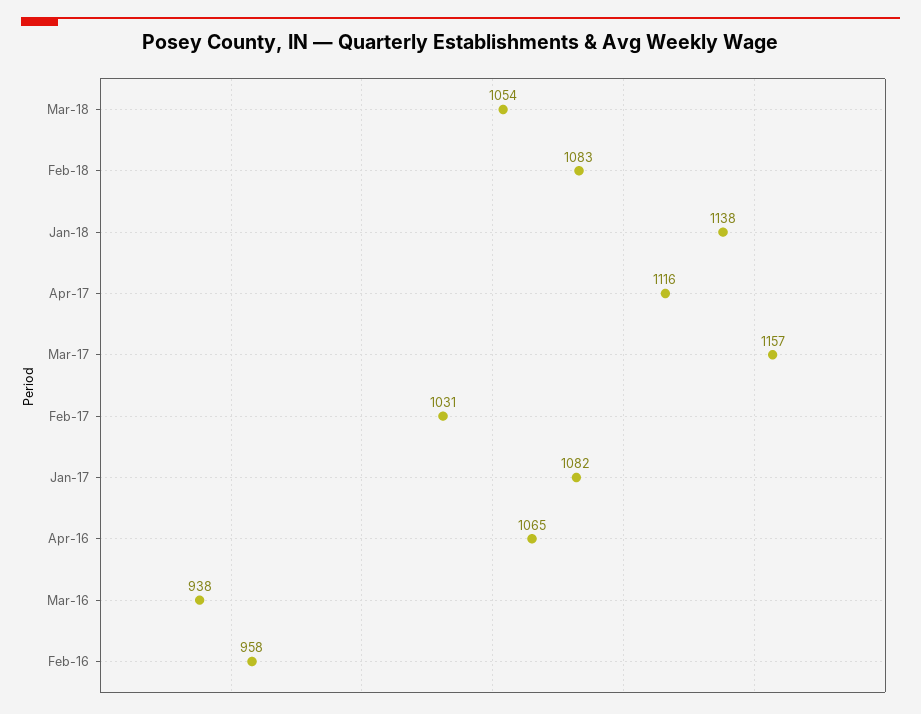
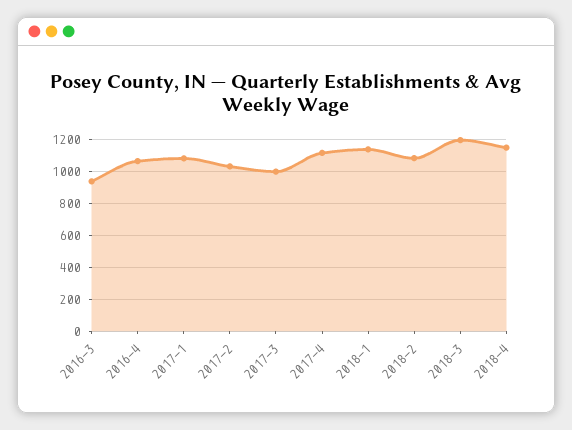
Mar-18: 1054 -> 1200
Mar-17: 1157 -> 1000
Feb-16: 958 -> none
2018-4: none -> 1150

